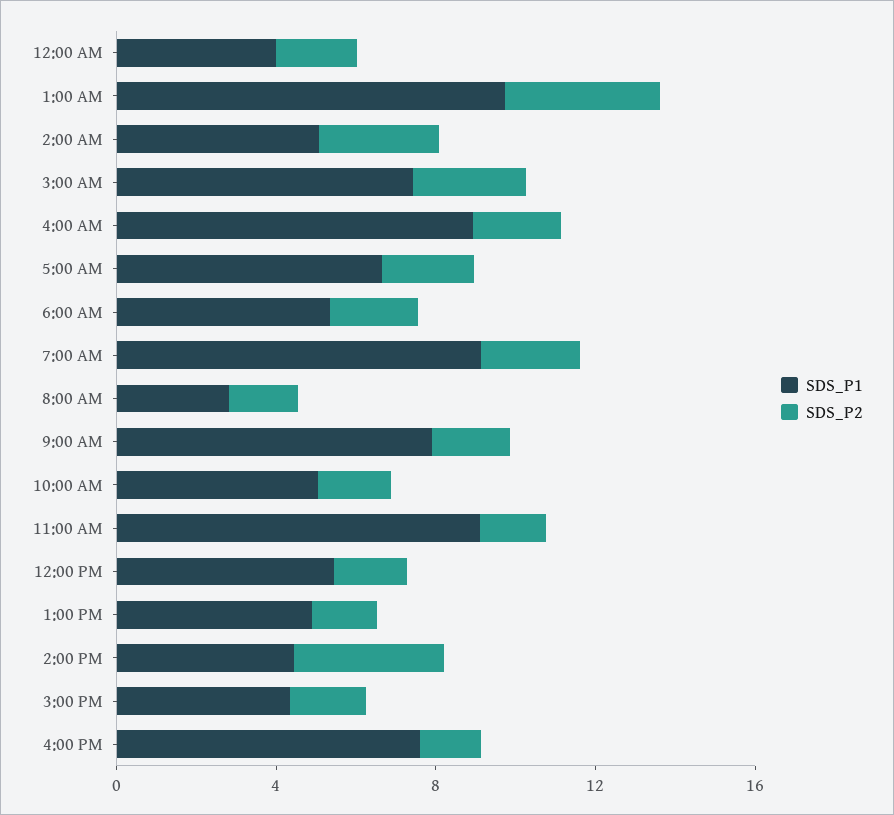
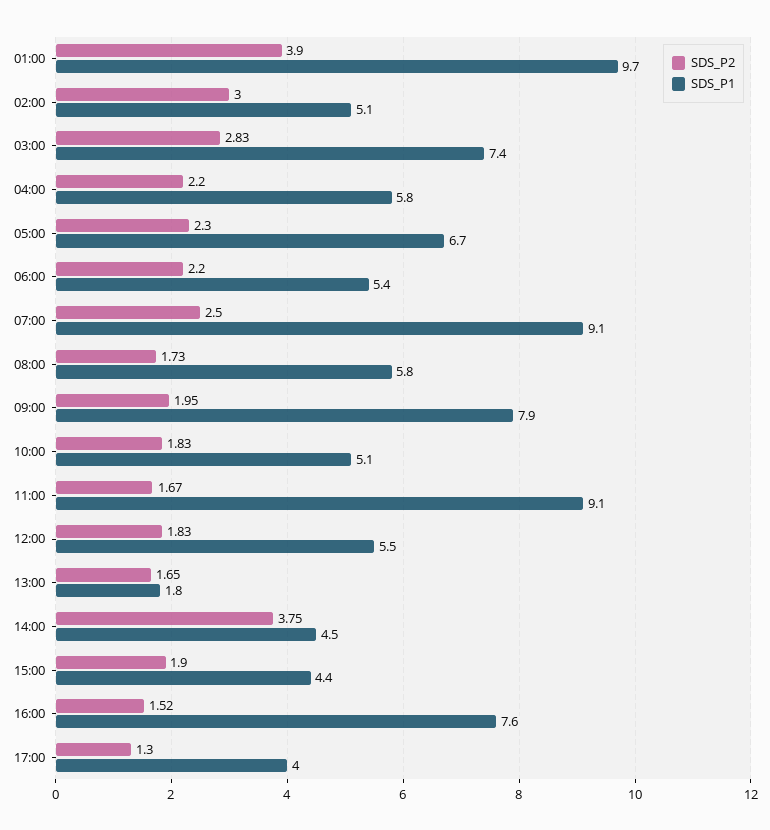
SDS_P1, 12:00 AM: 4 -> none
SDS_P2, 12:00 AM: 2 -> none
SDS_P1, 4:00 AM: 9 -> 5.8
SDS_P1, 8:00 AM: 3 -> 5.8
SDS_P1, 1:00 PM: 5 -> 1.8
SDS_P2, 17:00: none -> 1.3
SDS_P1, 17:00: none -> 4

